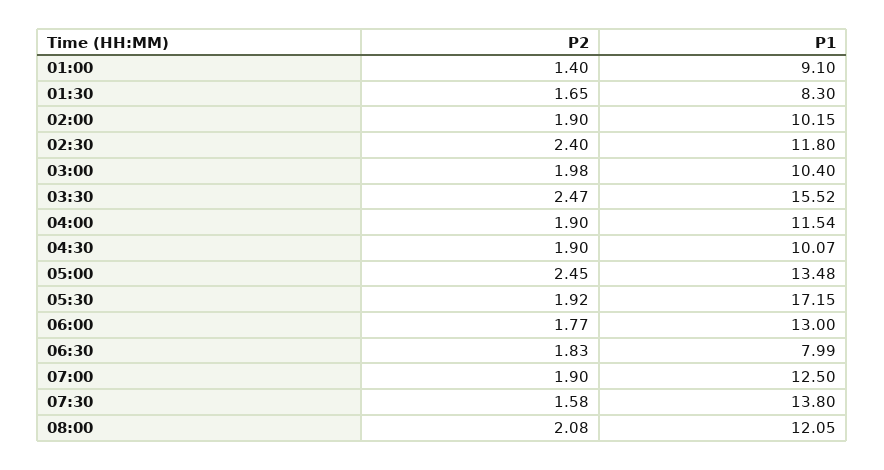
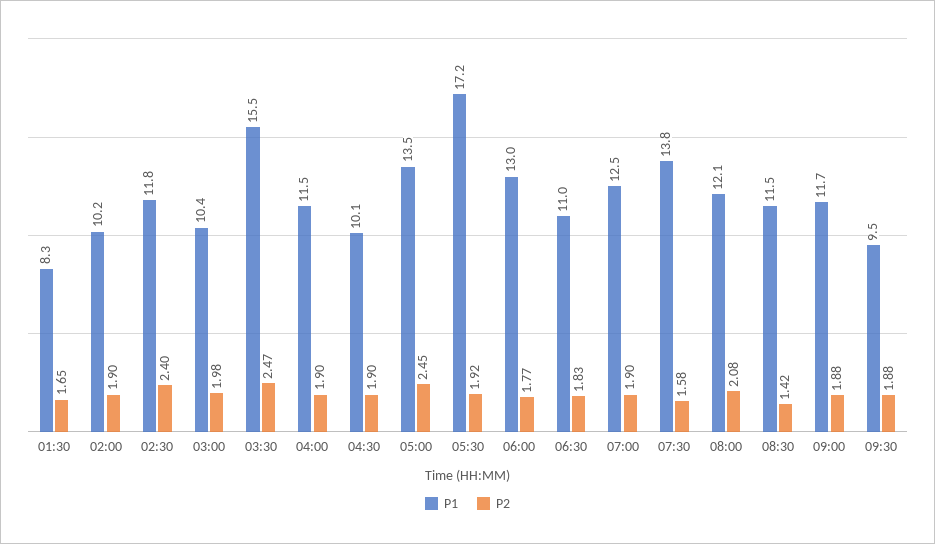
P2, 01:00: 1.4 -> none
P1, 01:00: 9.1 -> none
P1, 06:30: 7.99 -> 11
P1, 08:30: none -> 11.5
P2, 08:30: none -> 1.42
P1, 09:00: none -> 11.7
P2, 09:00: none -> 1.88
P1, 09:30: none -> 9.5
P2, 09:30: none -> 1.88

